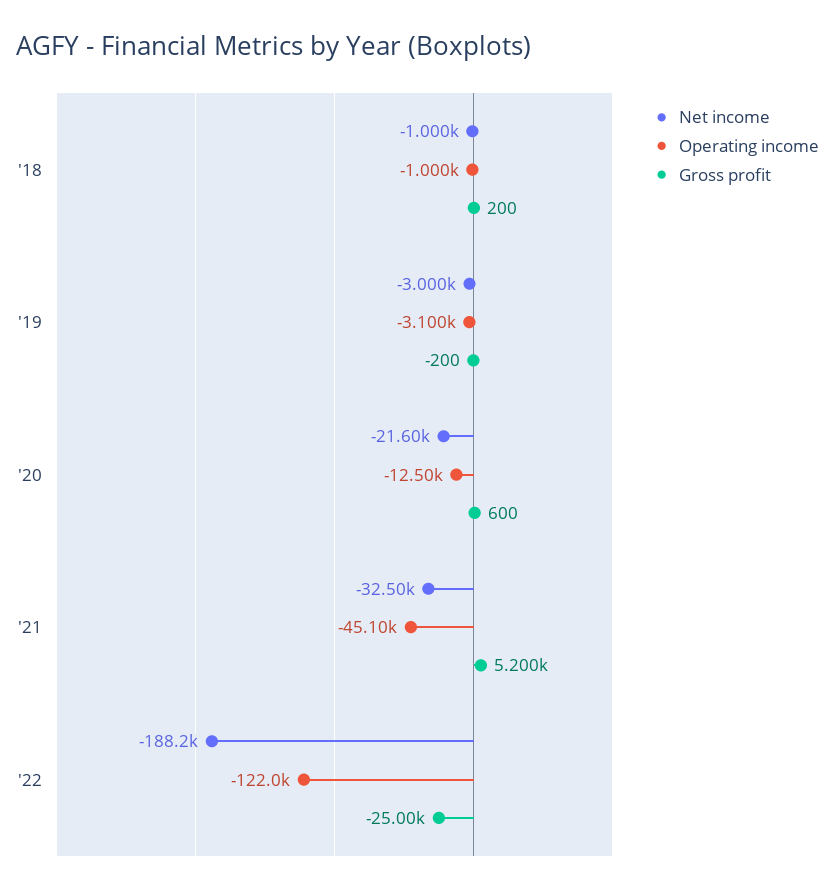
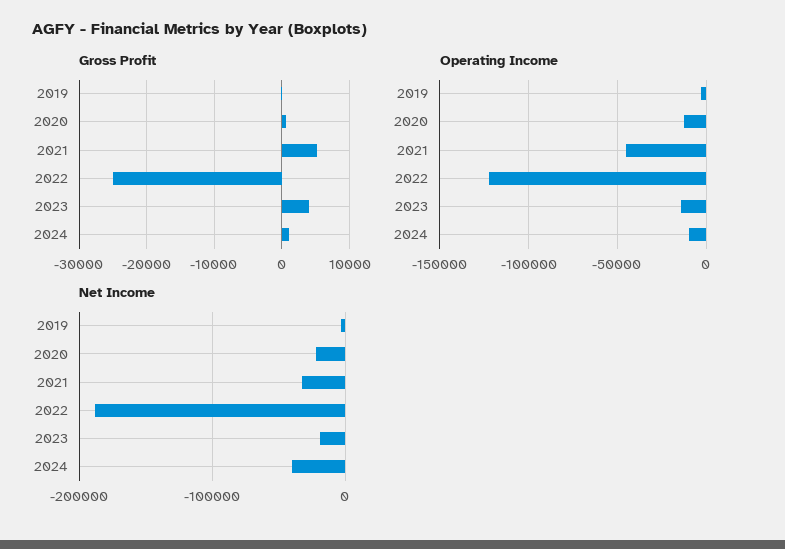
Net income, '18: -1000 -> none
Operating income, '18: -1000 -> none
Gross profit, '18: 200 -> none
Gross profit, 2023: none -> 4000
Gross profit, 2024: none -> 1000
Operating income, 2023: none -> -15000
Operating income, 2024: none -> -10000
Net income, 2023: none -> -20000
Net income, 2024: none -> -40000

